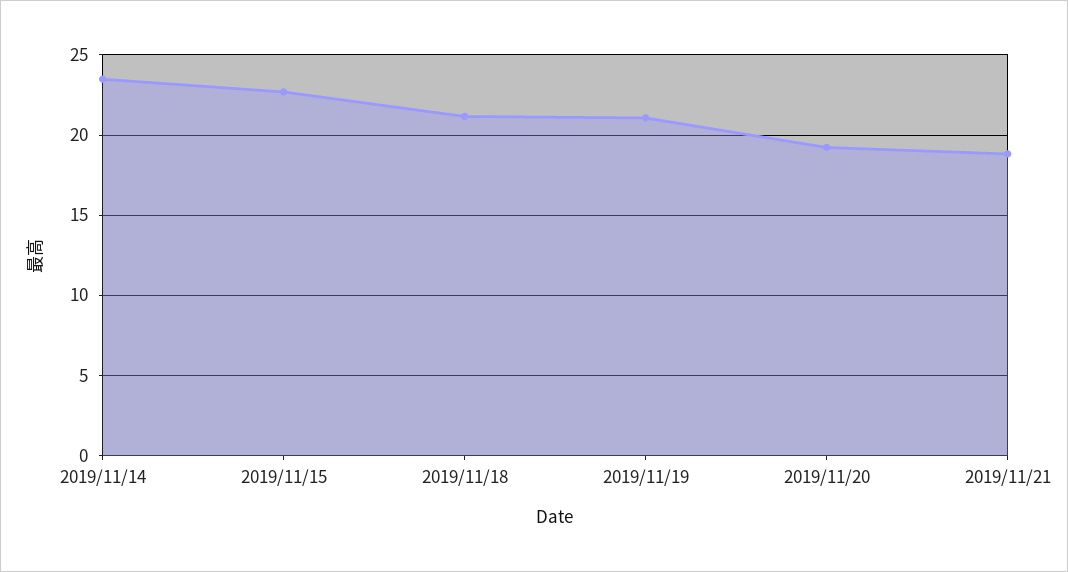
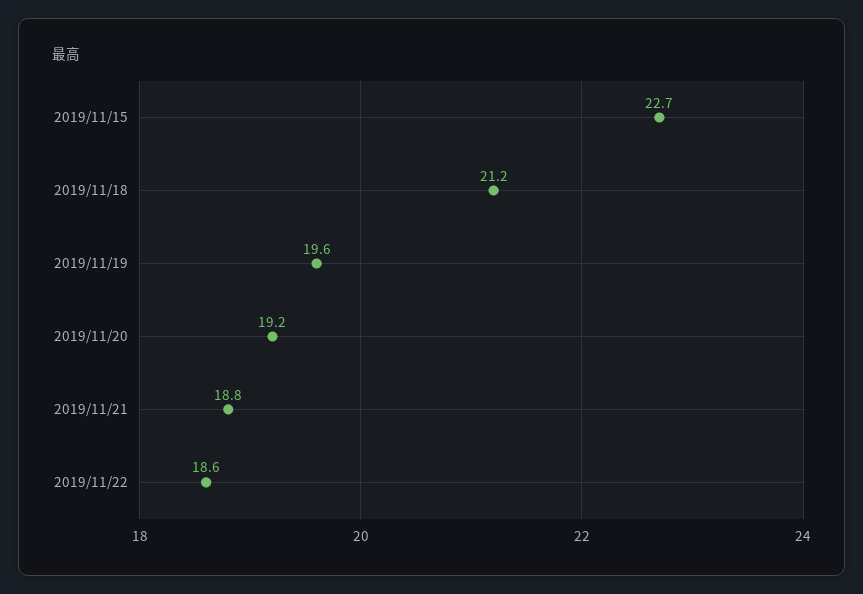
2019/11/14: 23.5 -> none
2019/11/19: 21 -> 19.6
2019/11/22: none -> 18.6

